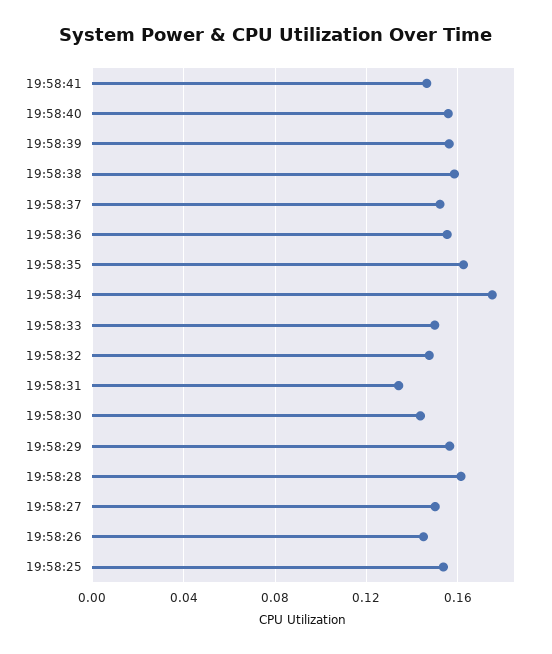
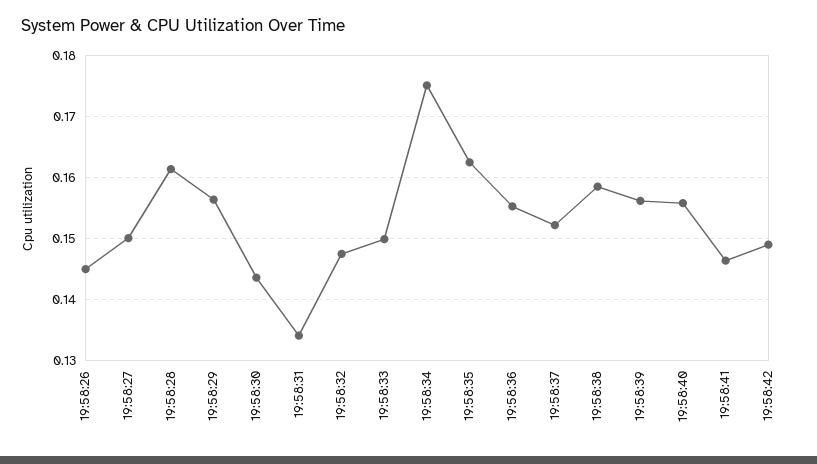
19:58:25: 0.155 -> none
19:58:42: none -> 0.149

